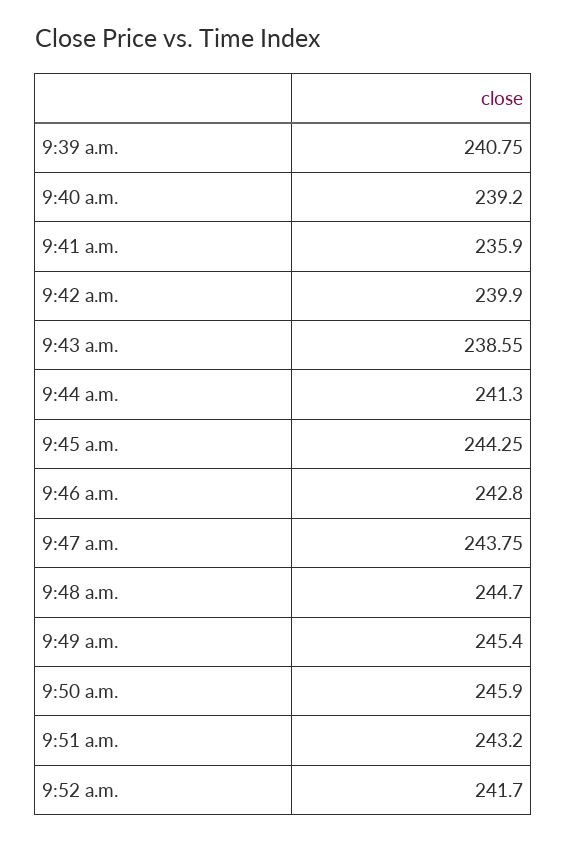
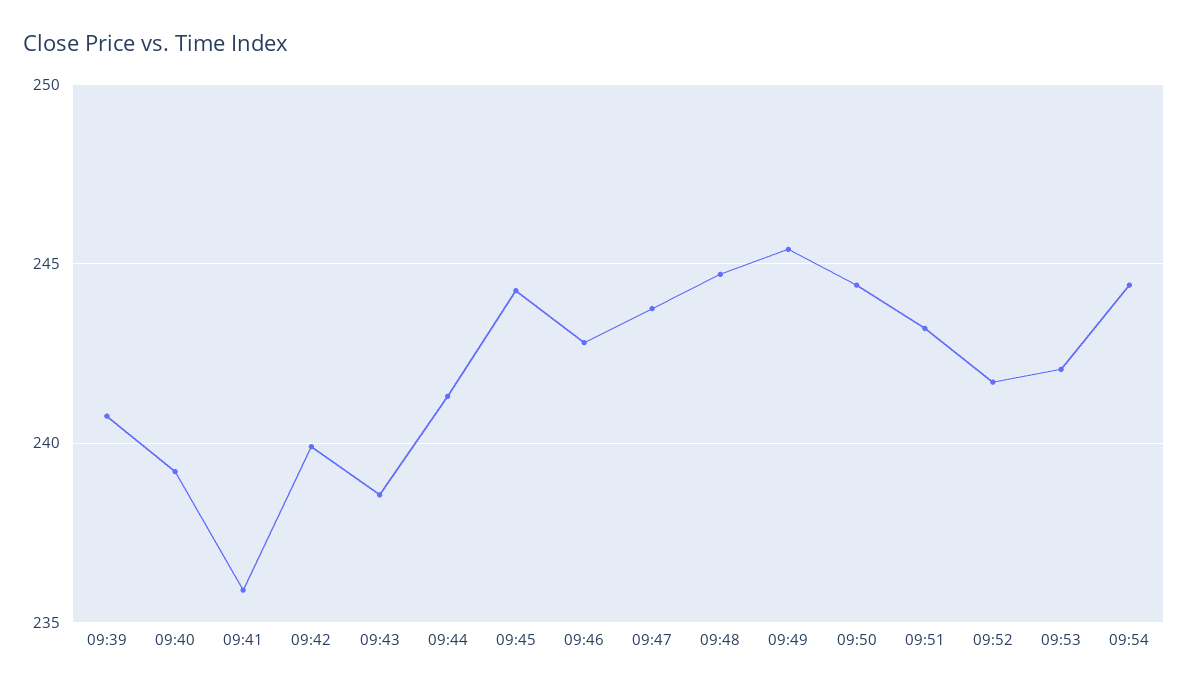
9:50 a.m.: 245.9 -> 244.5
09:53: none -> 242
09:54: none -> 244.5

